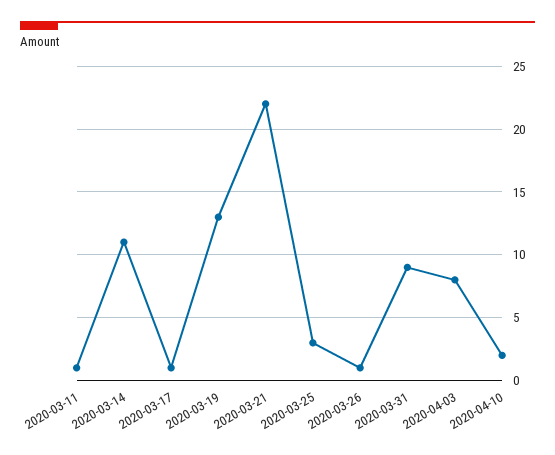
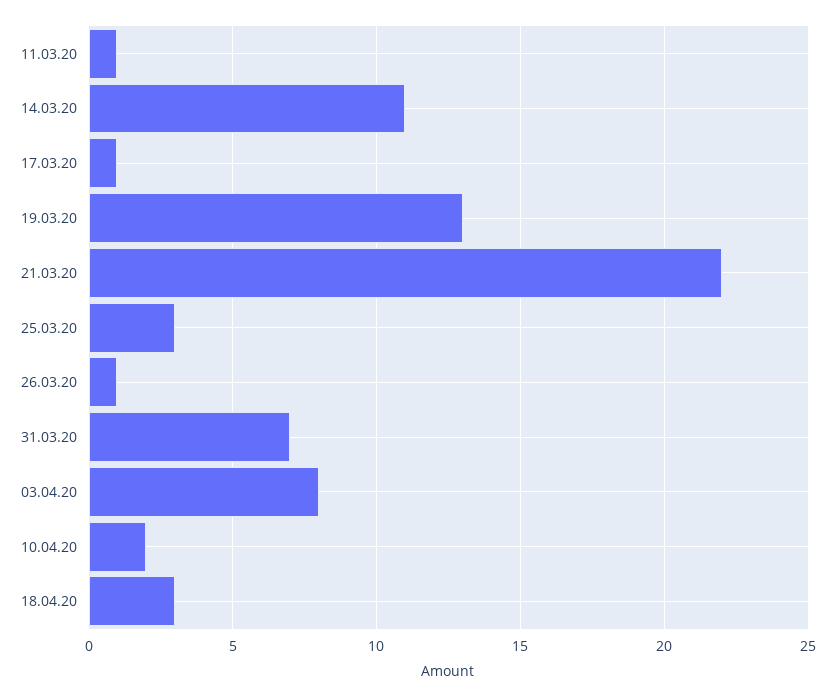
2020-03-31: 9 -> 7
18.04.20: none -> 3

